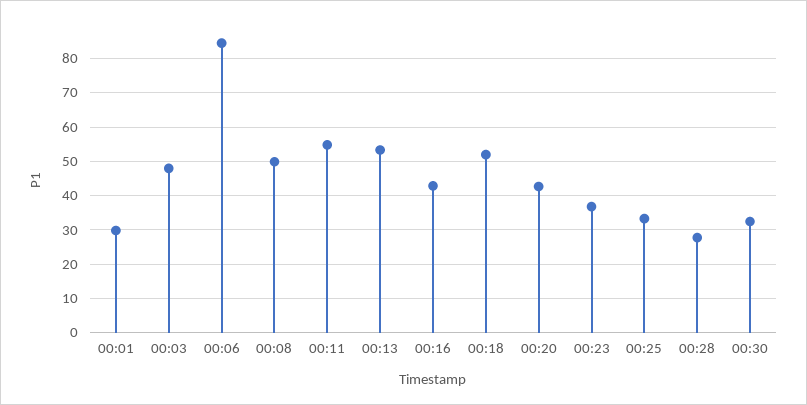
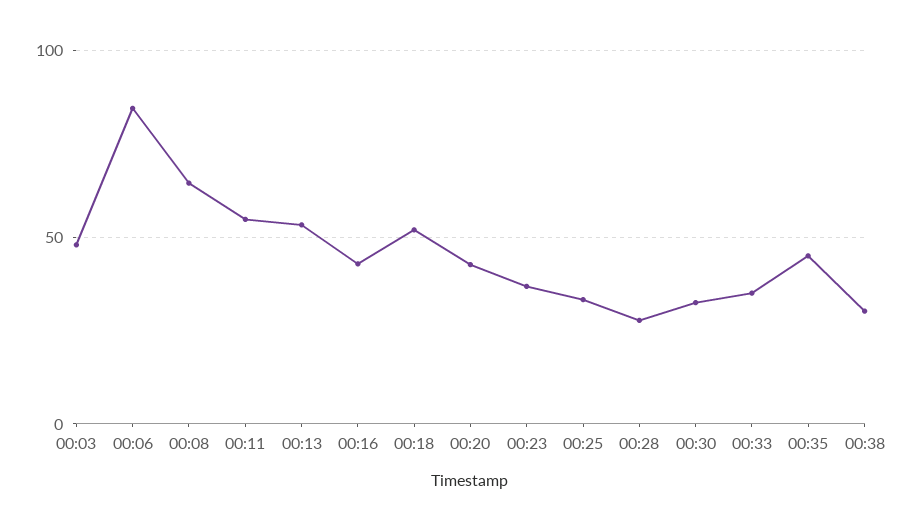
00:01: 30 -> none
00:08: 50 -> 65
00:33: none -> 35
00:35: none -> 45
00:38: none -> 30

